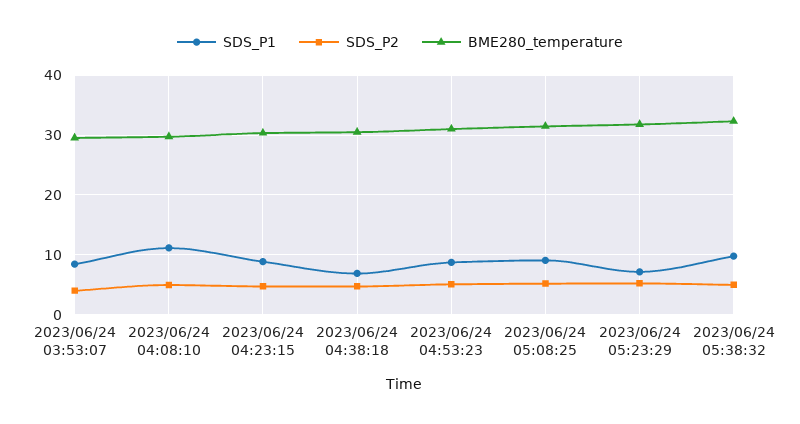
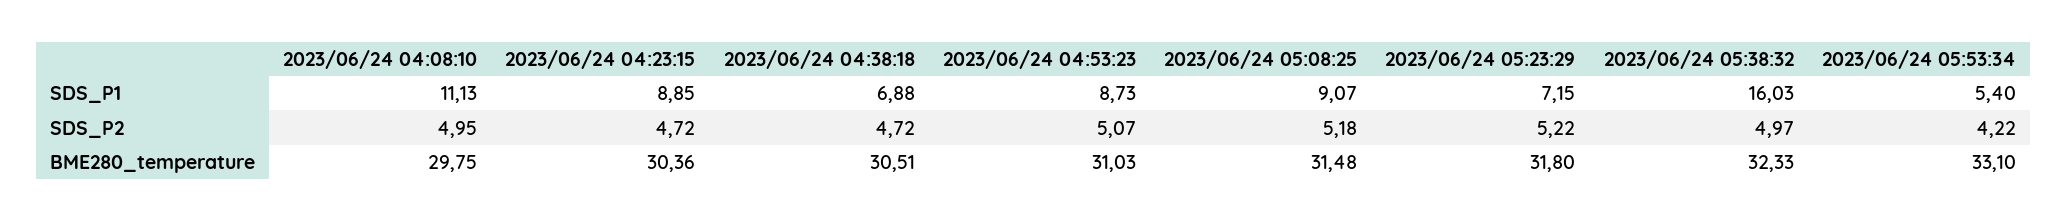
SDS_P1, 2023/06/24 03:53:07: 8 -> none
SDS_P2, 2023/06/24 03:53:07: 4 -> none
BME280_temperature, 2023/06/24 03:53:07: 30 -> none
SDS_P1, 2023/06/24 05:38:32: 10 -> 16.03
SDS_P1, 2023/06/24 05:53:34: none -> 5.4
SDS_P2, 2023/06/24 05:53:34: none -> 4.22
BME280_temperature, 2023/06/24 05:53:34: none -> 33.1

